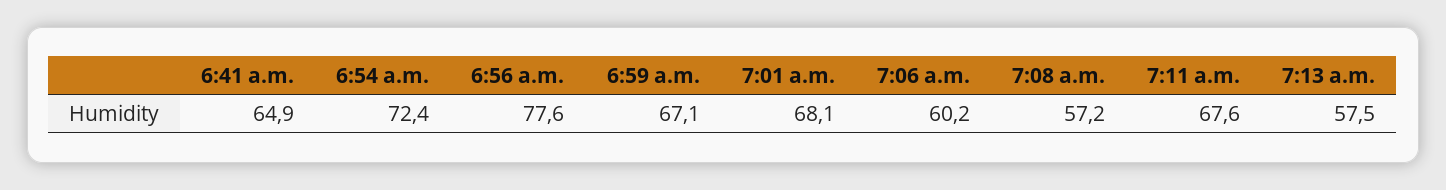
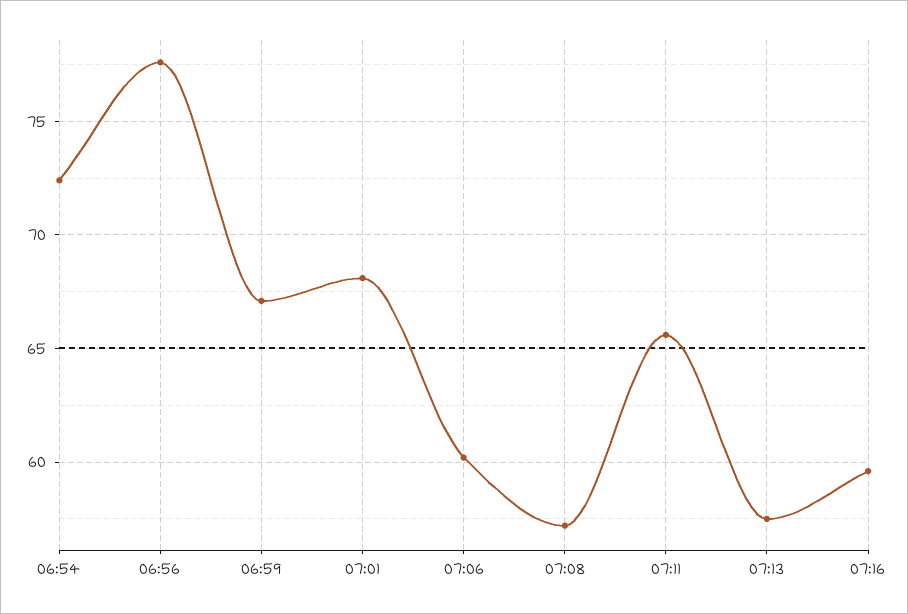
6:41 a.m.: 64.9 -> none
7:11 a.m.: 67.6 -> 65.5
07:16: none -> 59.5

